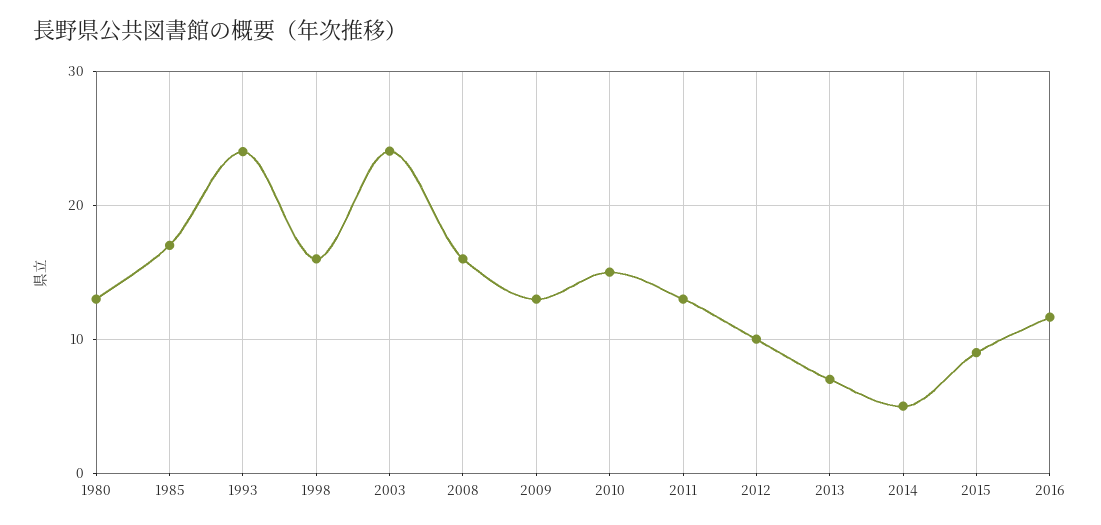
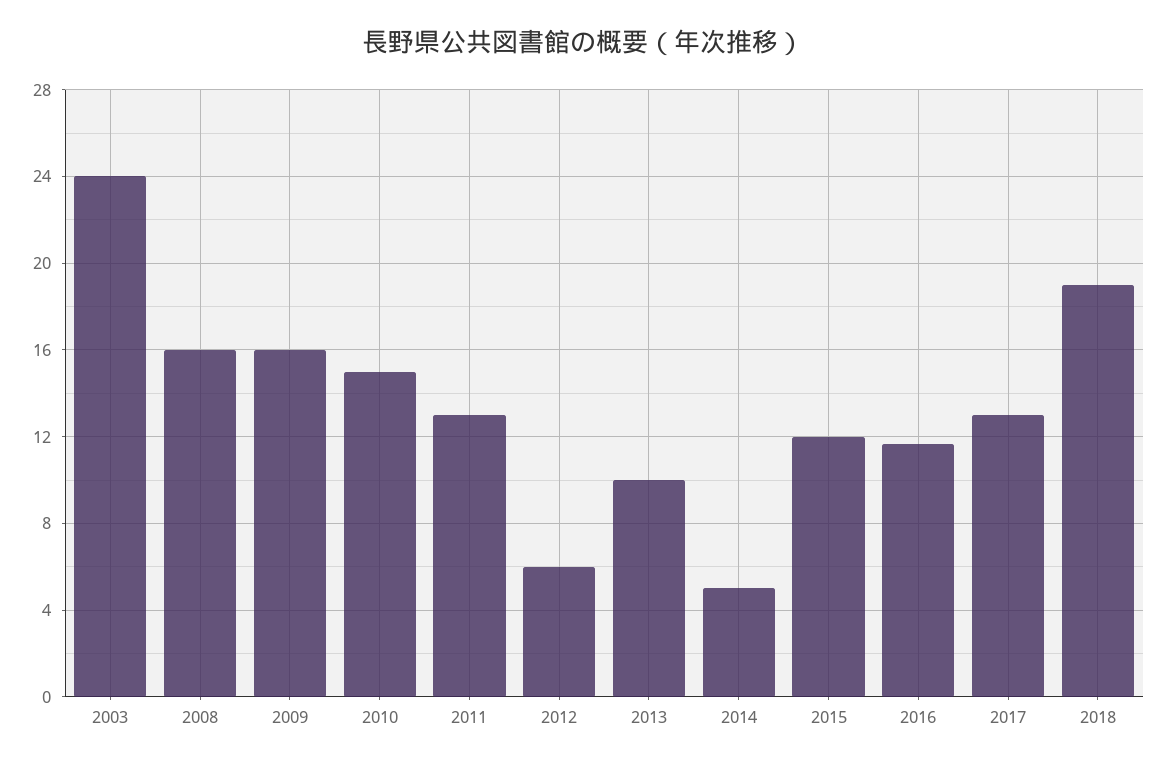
1980: 13 -> none
1985: 17 -> none
1993: 24 -> none
1998: 16 -> none
2009: 13 -> 16
2012: 10 -> 6
2013: 7 -> 10
2015: 9 -> 12
2017: none -> 13
2018: none -> 19

